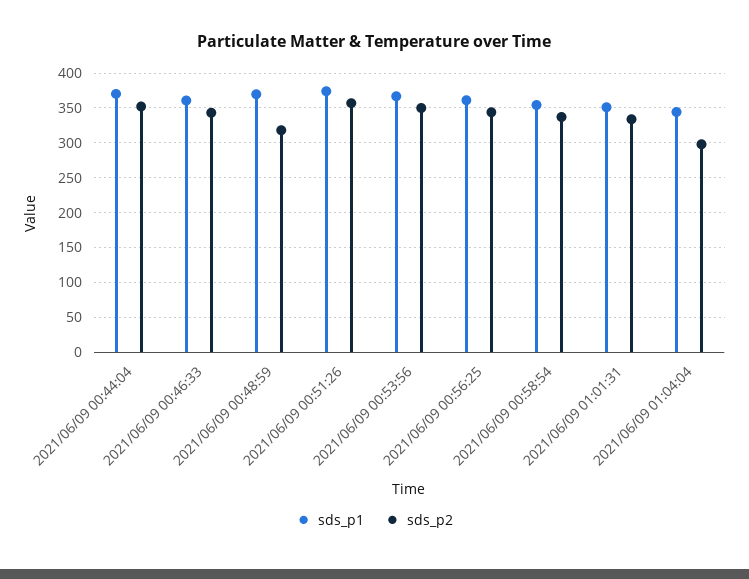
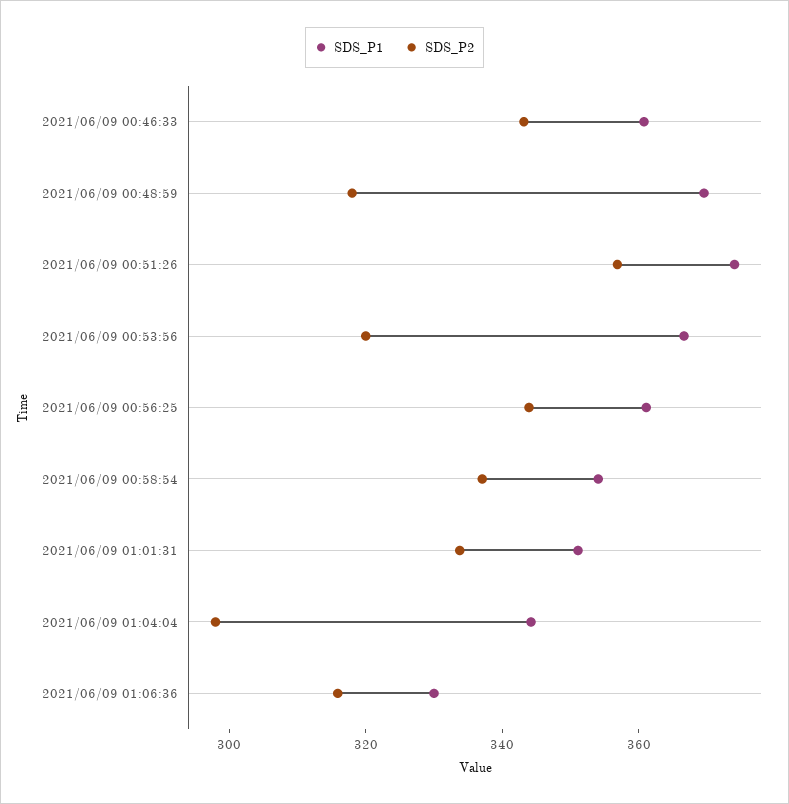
sds_p1, 2021/06/09 00:44:04: 370 -> none
sds_p2, 2021/06/09 00:44:04: 350 -> none
sds_p2, 2021/06/09 00:53:56: 350 -> 320
sds_p1, 2021/06/09 01:06:36: none -> 330
sds_p2, 2021/06/09 01:06:36: none -> 315

